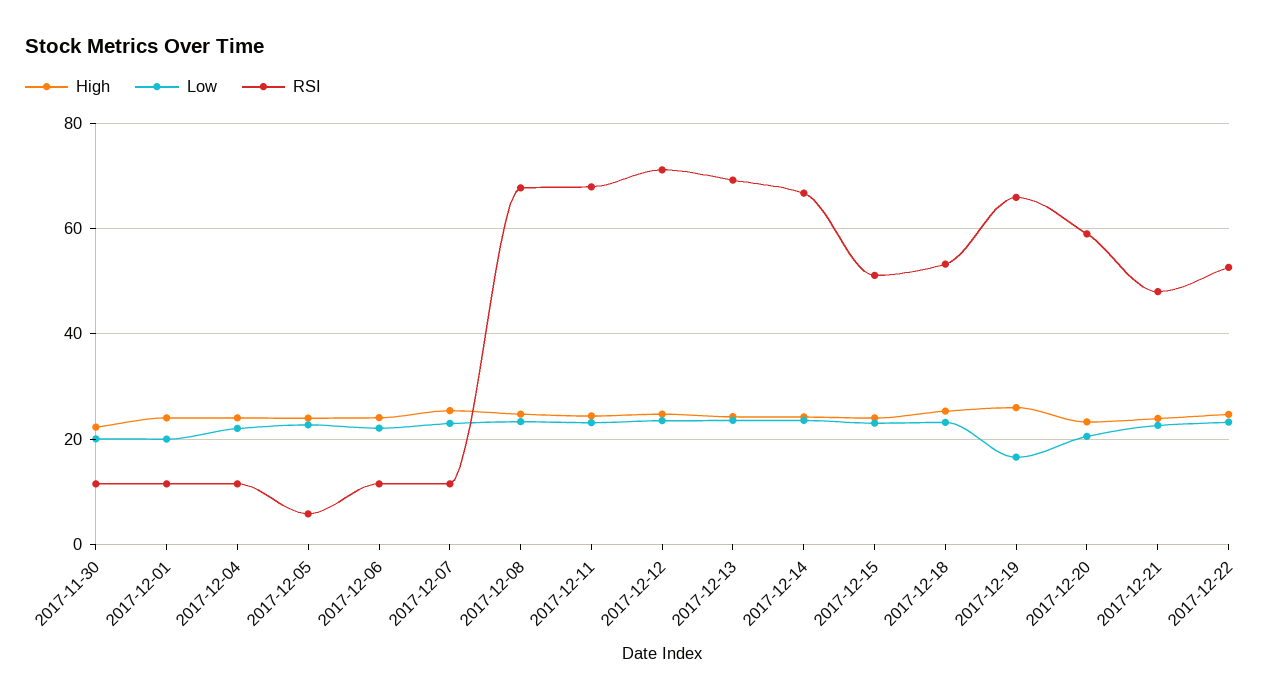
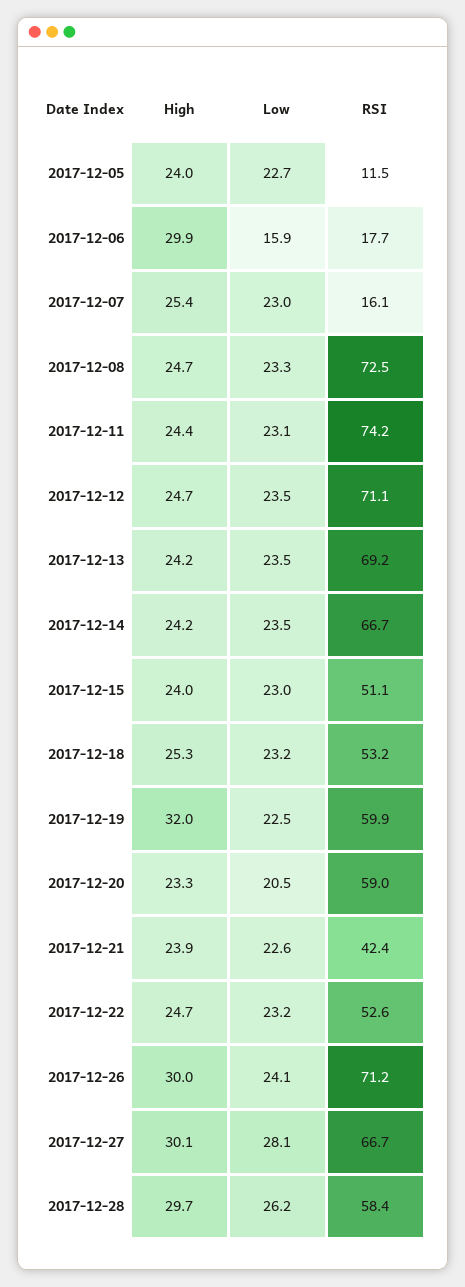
High, 2017-11-30: 22 -> none
Low, 2017-11-30: 20 -> none
RSI, 2017-11-30: 12 -> none
High, 2017-12-01: 24 -> none
Low, 2017-12-01: 20 -> none
RSI, 2017-12-01: 12 -> none
High, 2017-12-04: 24 -> none
Low, 2017-12-04: 22 -> none
RSI, 2017-12-04: 12 -> none
RSI, 2017-12-05: 6 -> 11.5
High, 2017-12-06: 24 -> 29.9
Low, 2017-12-06: 22 -> 15.9
RSI, 2017-12-06: 12 -> 17.7
RSI, 2017-12-07: 12 -> 16.1
RSI, 2017-12-08: 68 -> 72.5
RSI, 2017-12-11: 68 -> 74.2
High, 2017-12-19: 26 -> 32
Low, 2017-12-19: 16 -> 22.5
RSI, 2017-12-19: 66 -> 59.9
RSI, 2017-12-21: 48 -> 42.4
High, 2017-12-26: none -> 30
Low, 2017-12-26: none -> 24.1
RSI, 2017-12-26: none -> 71.2
High, 2017-12-27: none -> 30.1
Low, 2017-12-27: none -> 28.1
RSI, 2017-12-27: none -> 66.7
High, 2017-12-28: none -> 29.7
Low, 2017-12-28: none -> 26.2
RSI, 2017-12-28: none -> 58.4

